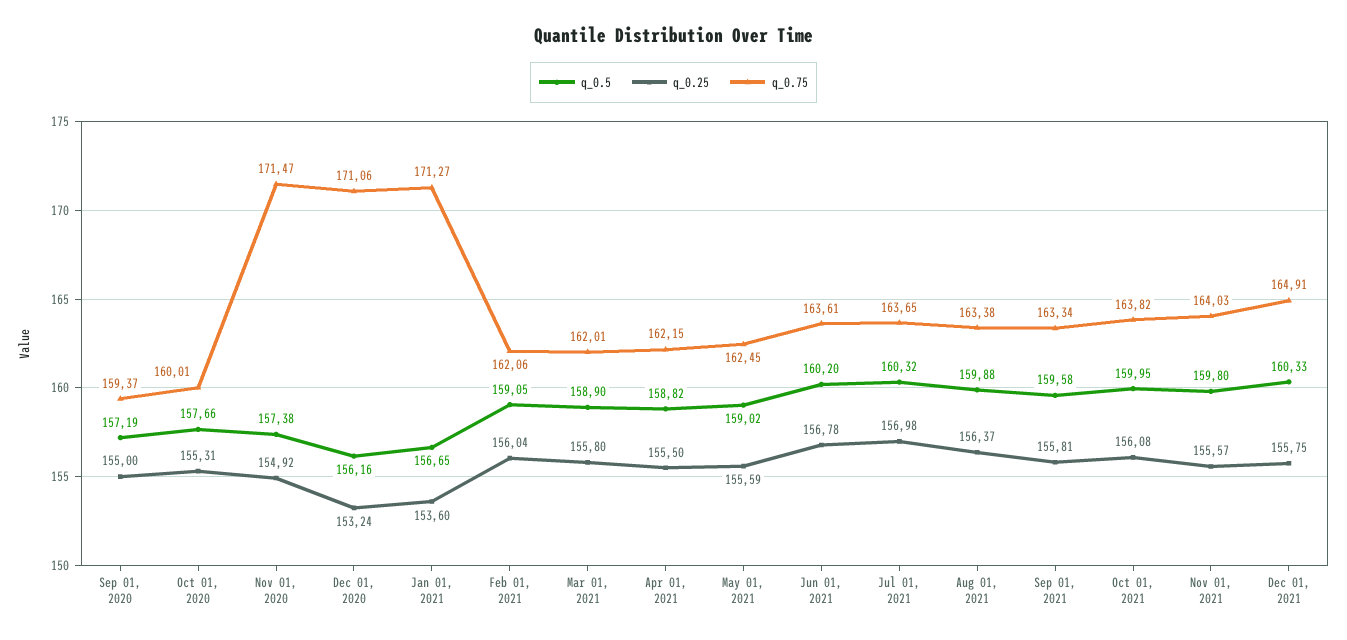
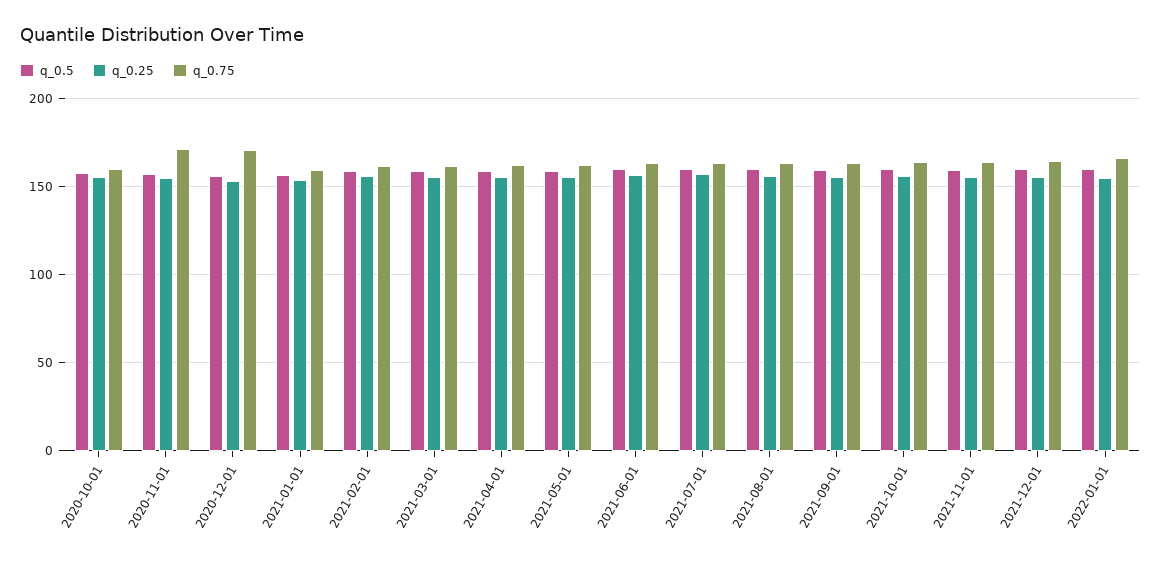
q_0.5, Sep 01, 2020: 157.19 -> none
q_0.25, Sep 01, 2020: 155 -> none
q_0.75, Sep 01, 2020: 159.37 -> none
q_0.75, Jan 01, 2021: 171.27 -> 160
q_0.5, 2022-01-01: none -> 160
q_0.25, 2022-01-01: none -> 155
q_0.75, 2022-01-01: none -> 165

